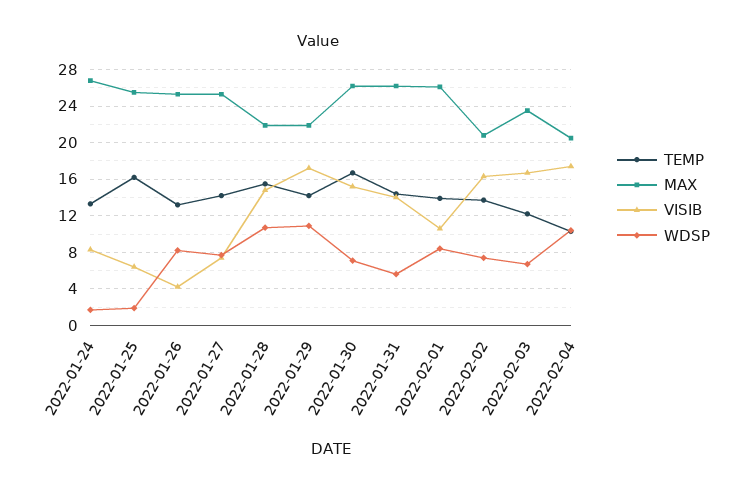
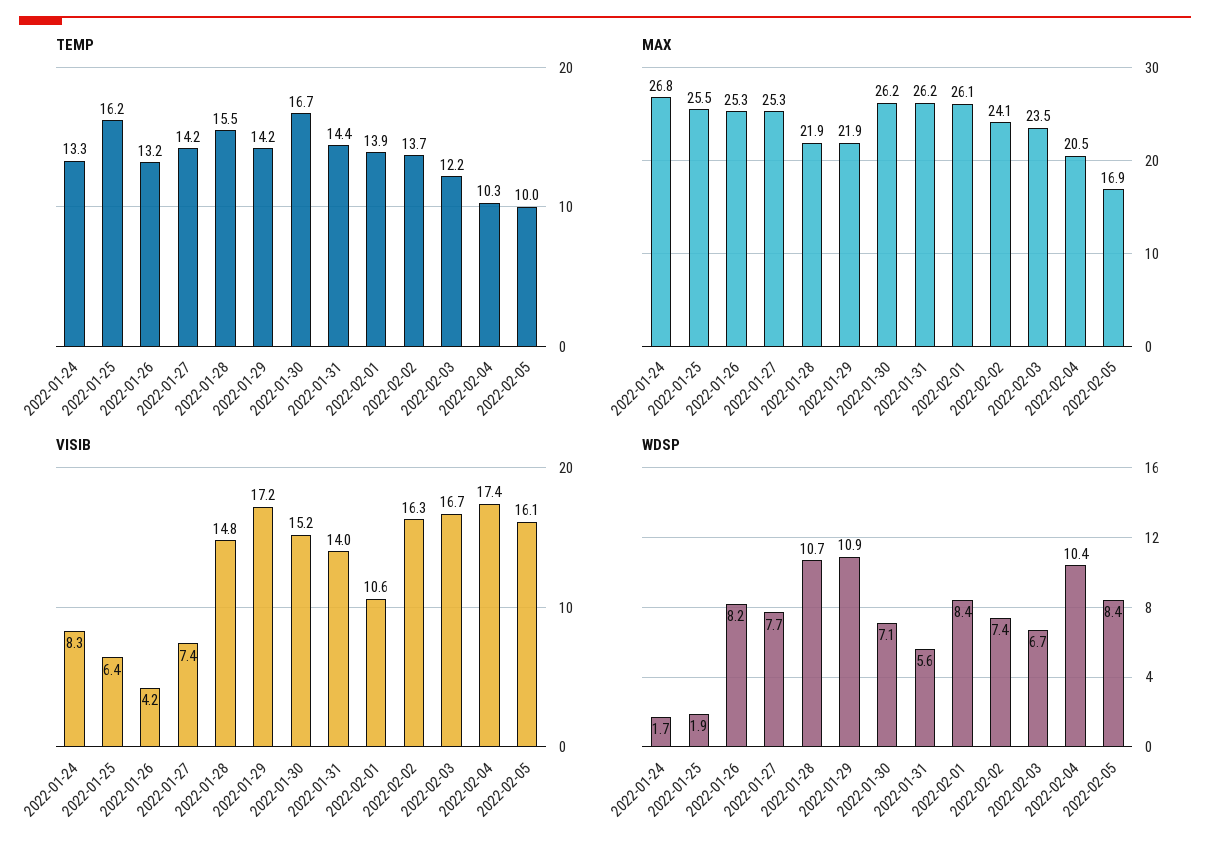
MAX, 2022-02-02: 21 -> 24.1
TEMP, 2022-02-05: none -> 10
MAX, 2022-02-05: none -> 16.9
VISIB, 2022-02-05: none -> 16.1
WDSP, 2022-02-05: none -> 8.4

